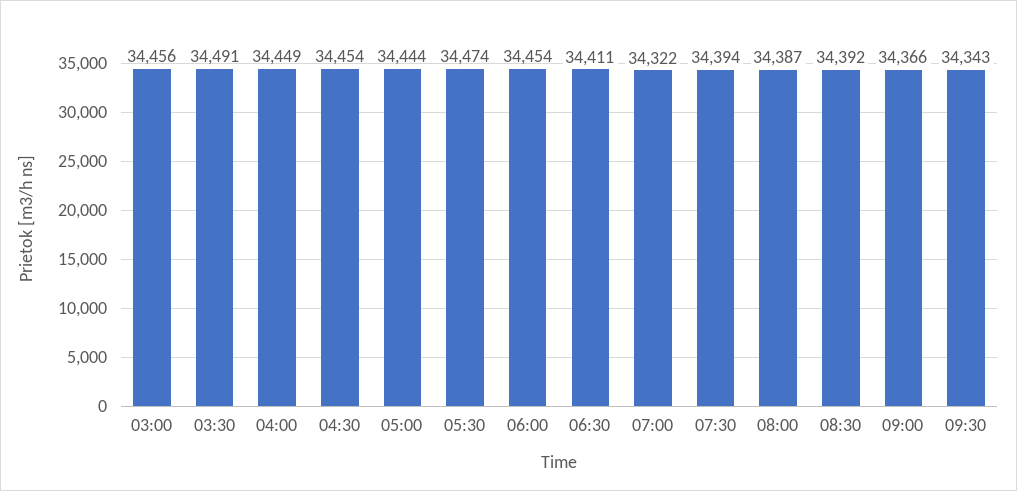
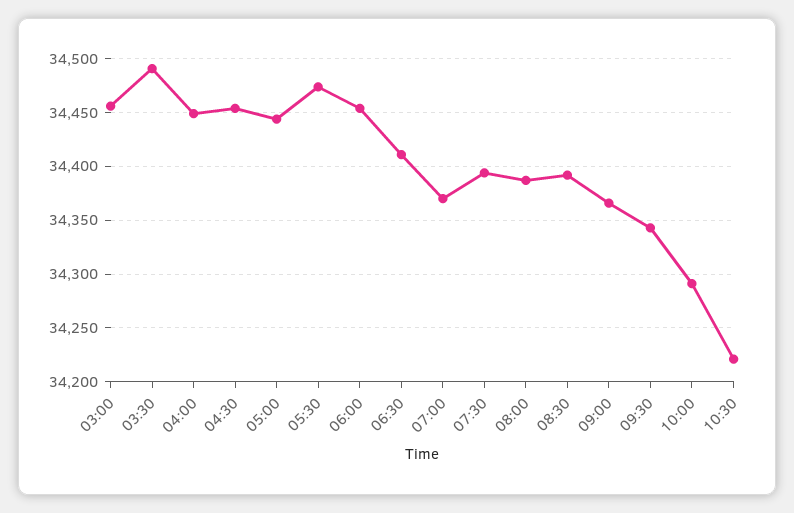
07:00: 34322 -> 34370
10:00: none -> 34290
10:30: none -> 34220

